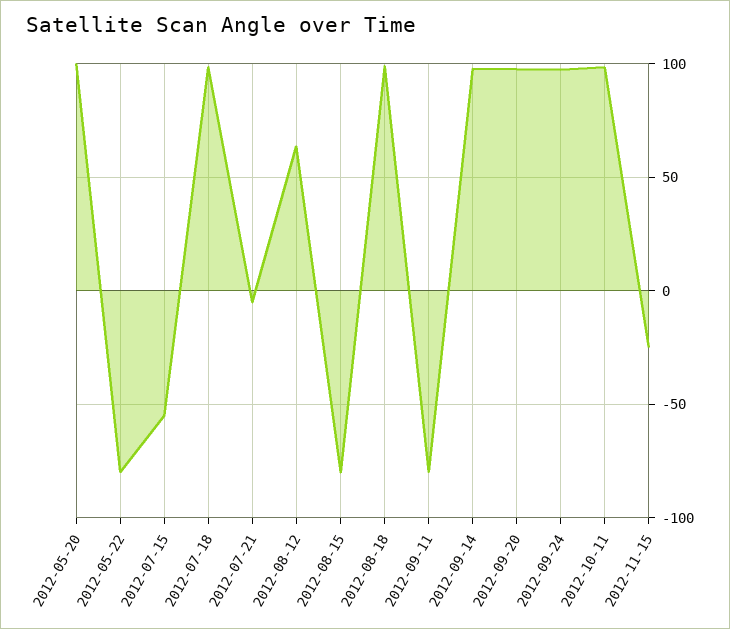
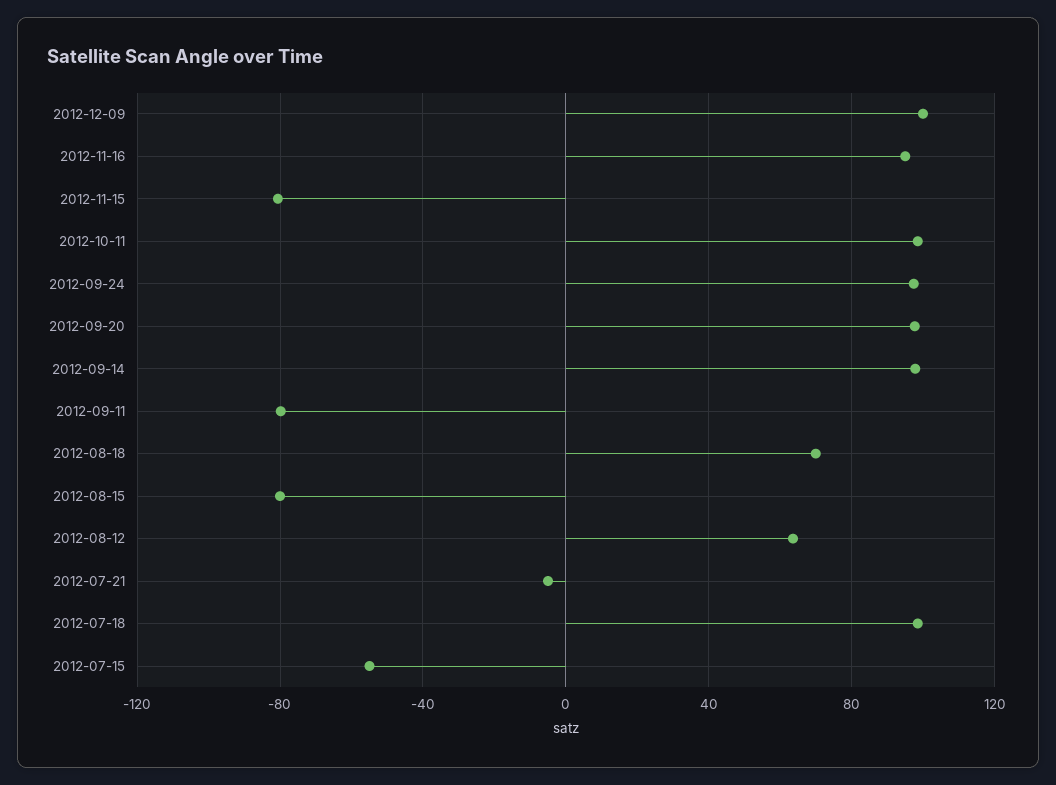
2012-05-20: 100 -> none
2012-05-22: -80 -> none
2012-08-18: 100 -> 70
2012-11-15: -25 -> -80
2012-12-09: none -> 100
2012-11-16: none -> 95

